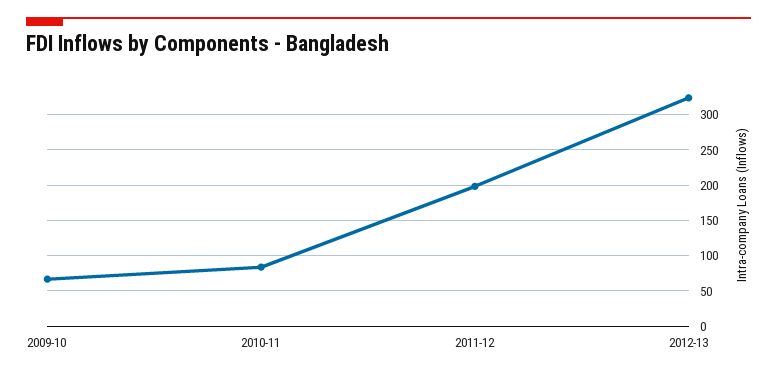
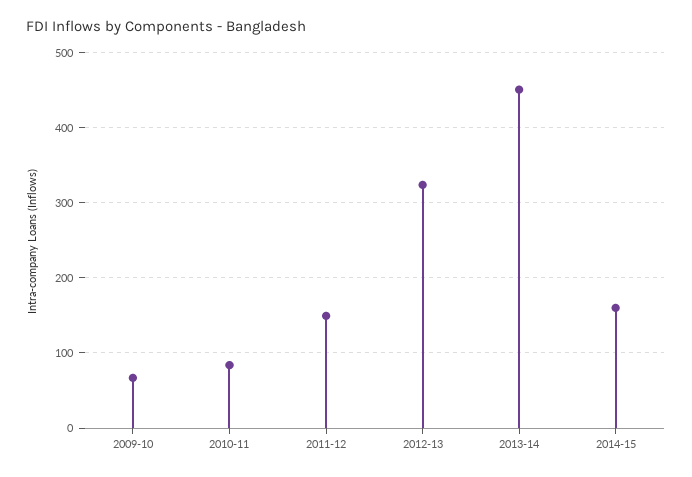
2011-12: 200 -> 150
2013-14: none -> 450
2014-15: none -> 160

